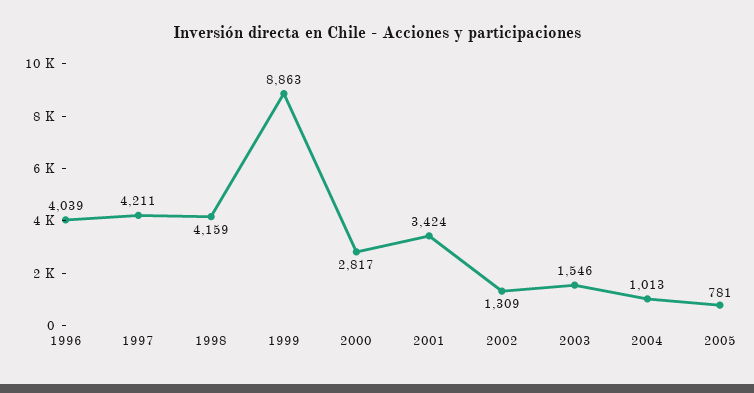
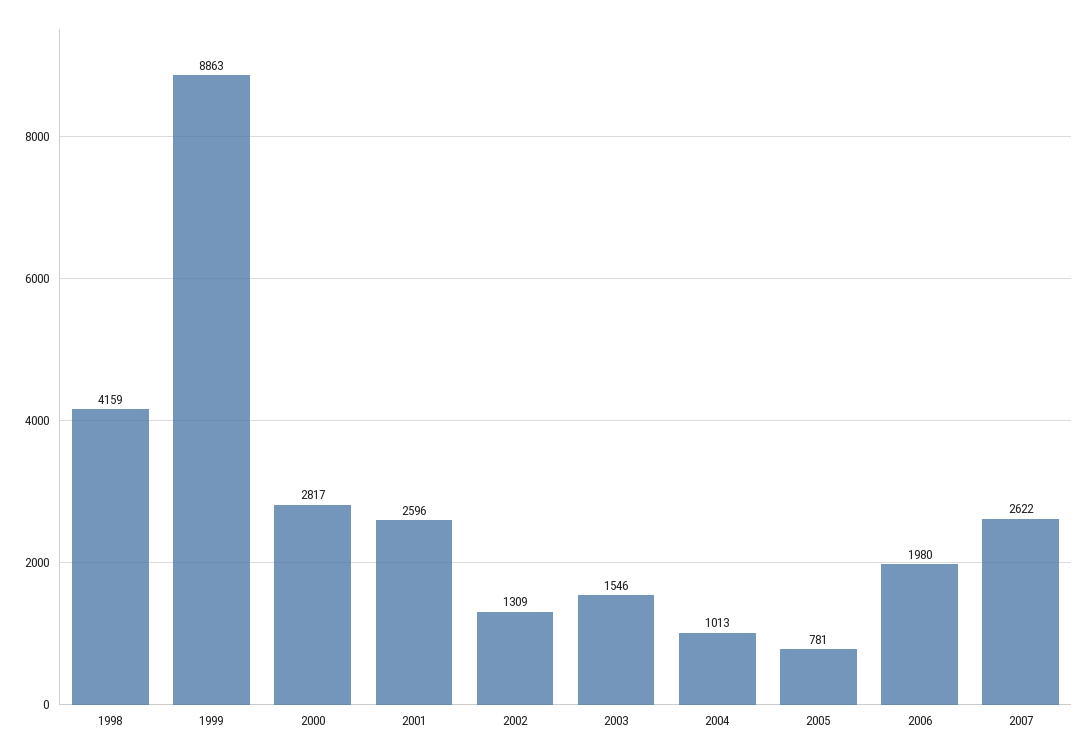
1996: 4039 -> none
1997: 4211 -> none
2001: 3424 -> 2596
2006: none -> 1980
2007: none -> 2622

